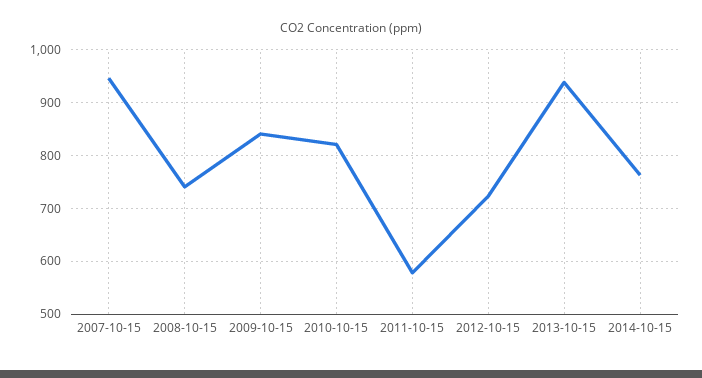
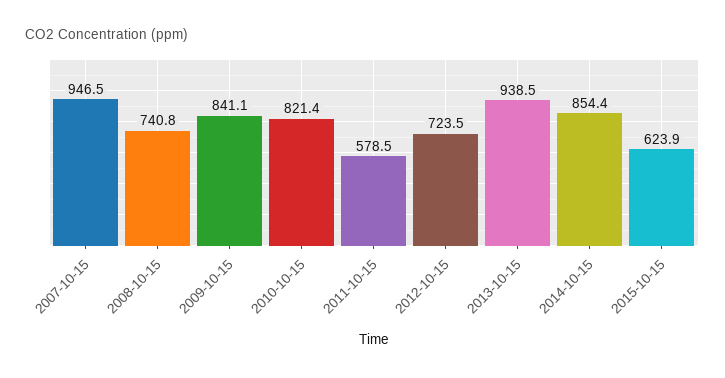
2014-10-15: 760 -> 854.4
2015-10-15: none -> 623.9

